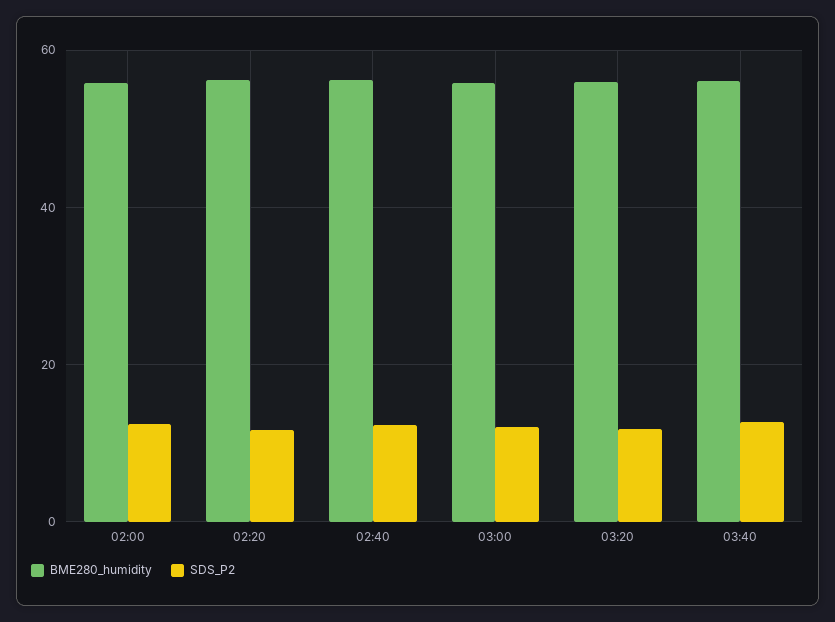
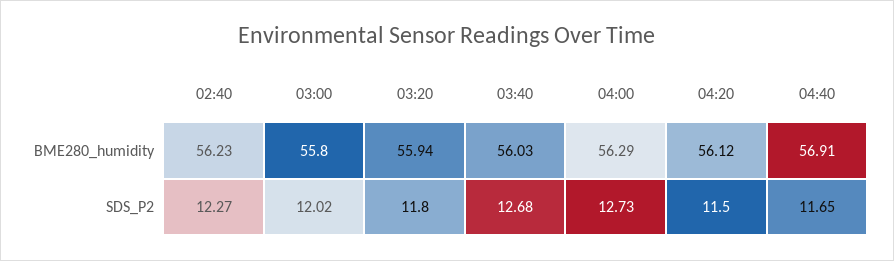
BME280_humidity, 02:00: 56 -> none
SDS_P2, 02:00: 12 -> none
BME280_humidity, 02:20: 56 -> none
SDS_P2, 02:20: 12 -> none
BME280_humidity, 04:00: none -> 56.29
BME280_humidity, 04:20: none -> 56.12
BME280_humidity, 04:40: none -> 56.91
SDS_P2, 04:00: none -> 12.73
SDS_P2, 04:20: none -> 11.5
SDS_P2, 04:40: none -> 11.65

